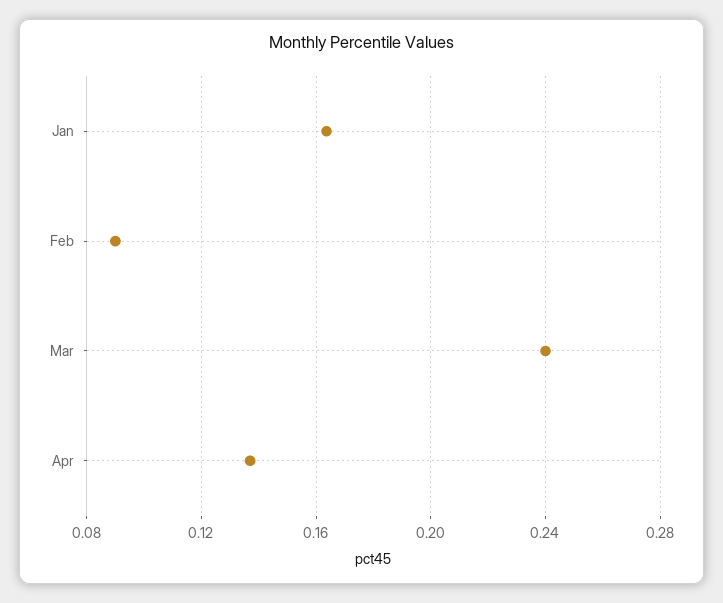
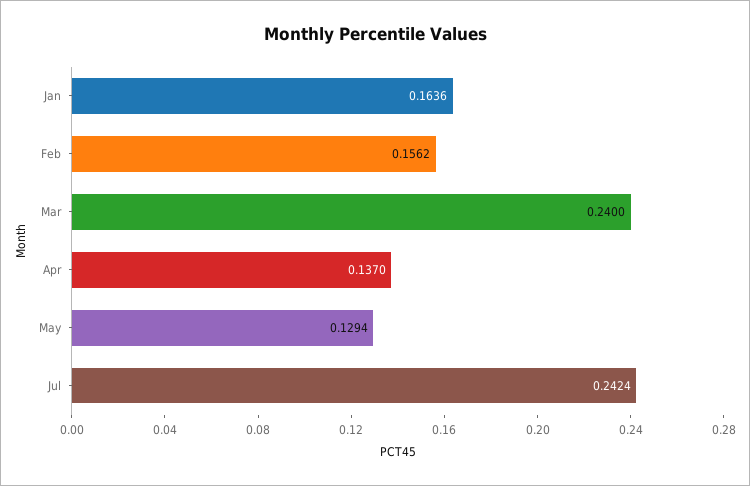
Feb: 0.09 -> 0.1562
May: none -> 0.1294
Jul: none -> 0.2424

